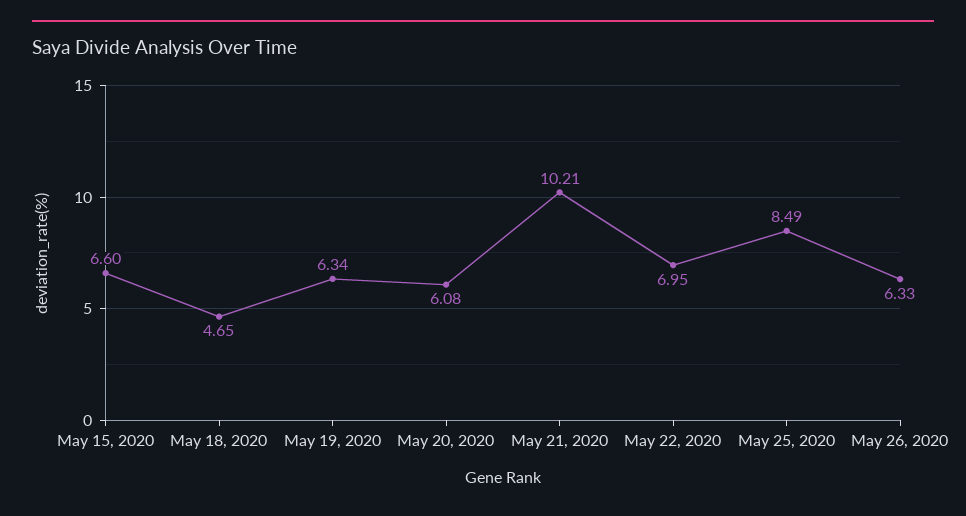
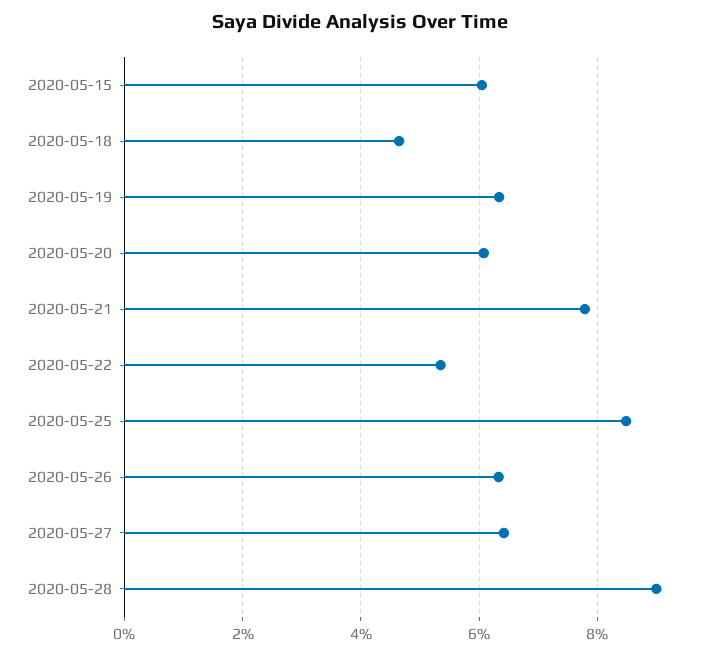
May 15, 2020: 6.6 -> 6
May 21, 2020: 10.21 -> 7.8
May 22, 2020: 6.95 -> 5.4
2020-05-27: none -> 6.4
2020-05-28: none -> 9

